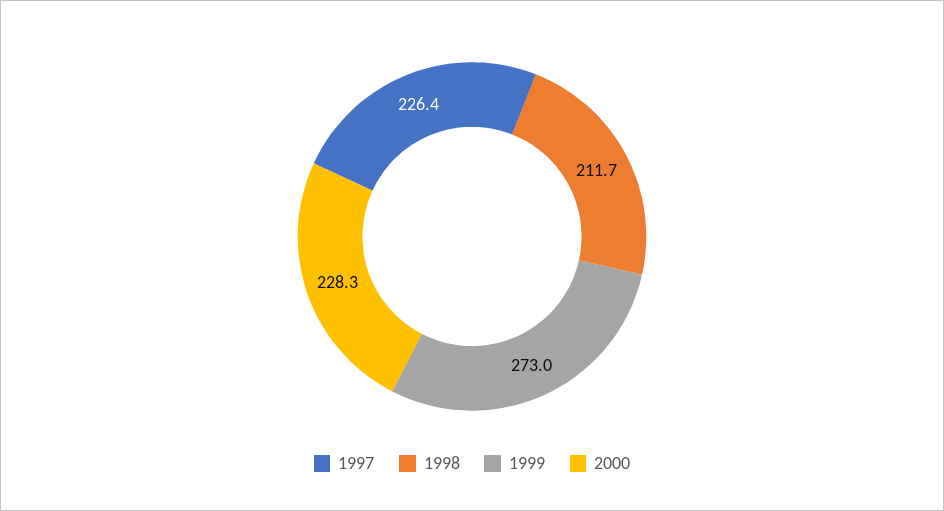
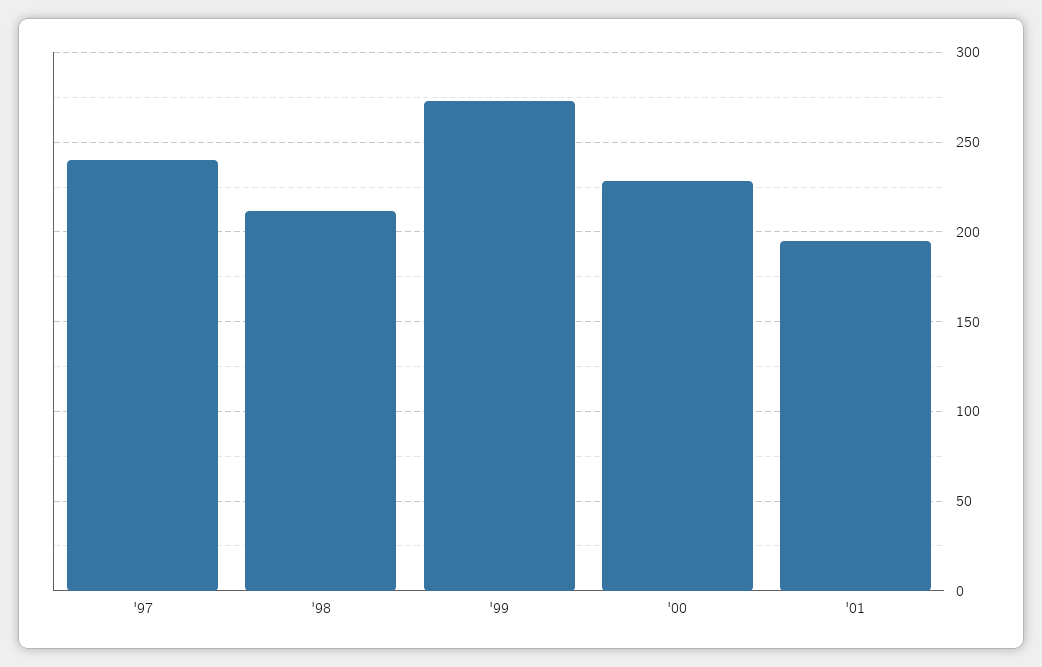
1997: 226.4 -> 240
'01: none -> 195

